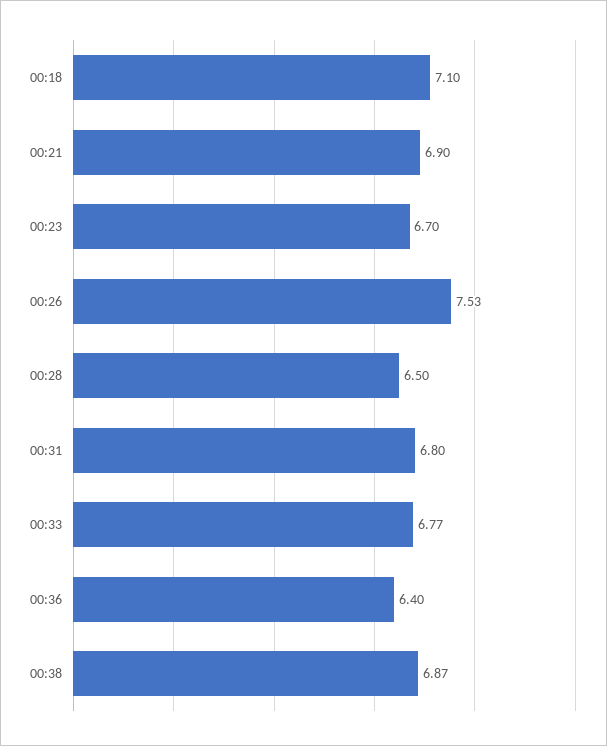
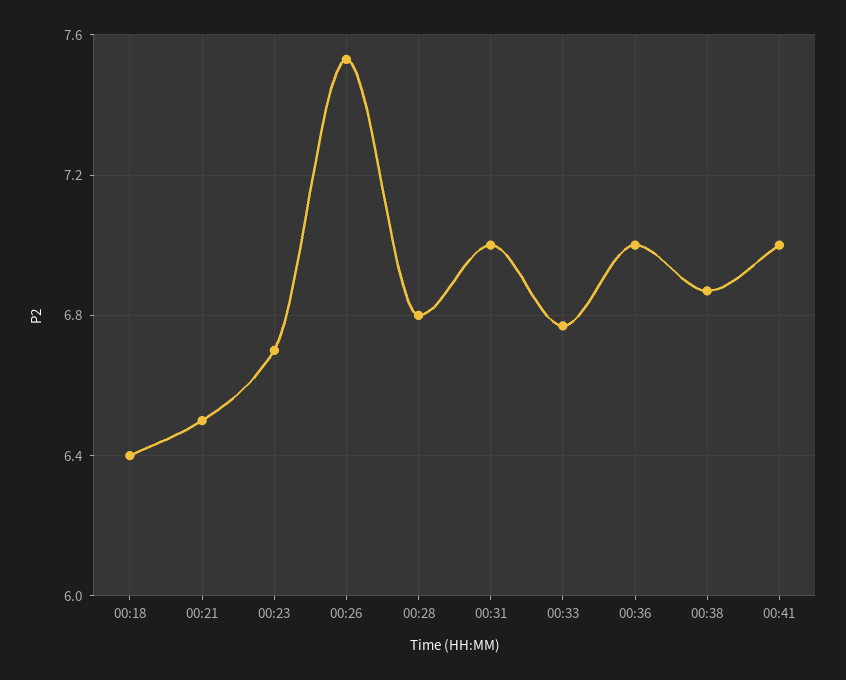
00:18: 7.1 -> 6.4
00:21: 6.9 -> 6.5
00:28: 6.5 -> 6.8
00:31: 6.8 -> 7
00:36: 6.4 -> 7
00:41: none -> 7

